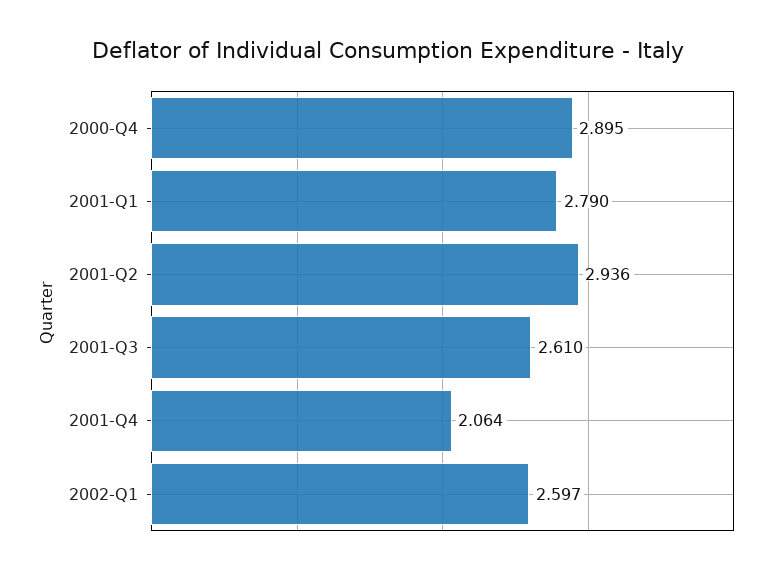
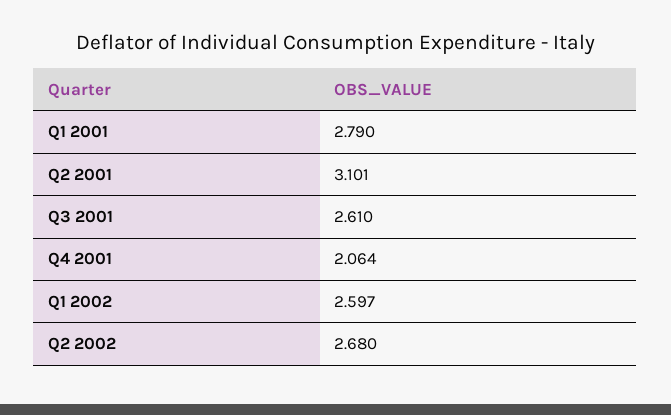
2000-Q4: 2.895 -> none
2001-Q2: 2.936 -> 3.101
Q2 2002: none -> 2.68

